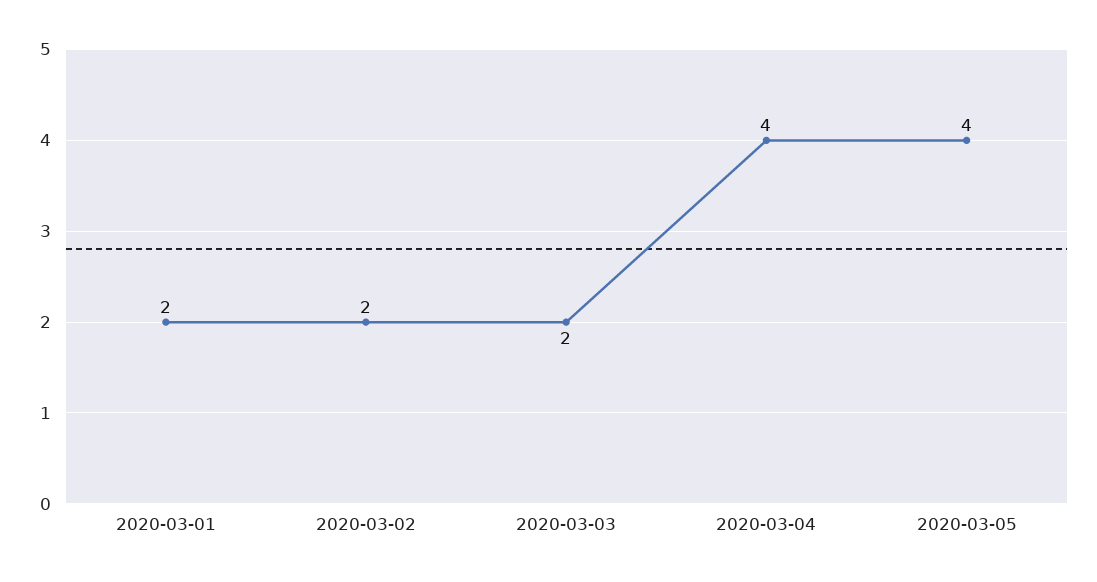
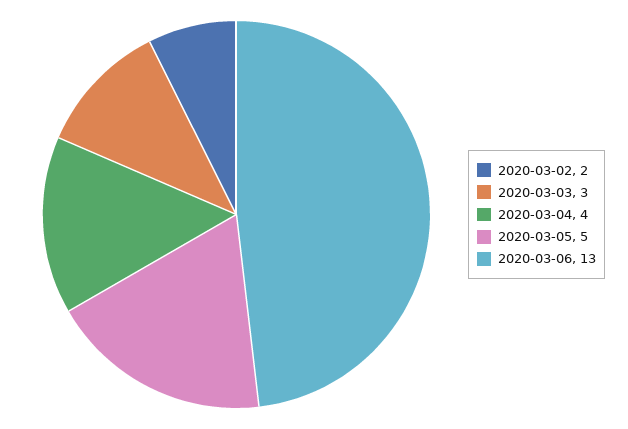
2020-03-01: 2 -> none
2020-03-03: 2 -> 3
2020-03-05: 4 -> 5
2020-03-06: none -> 13

